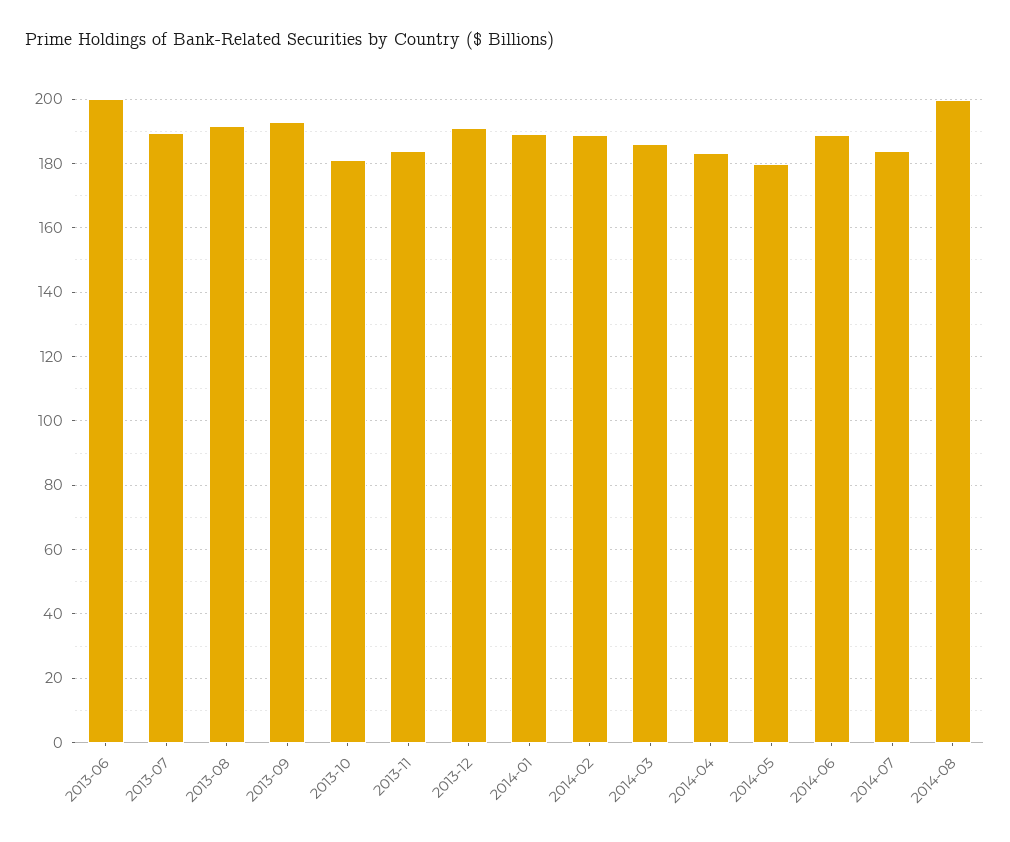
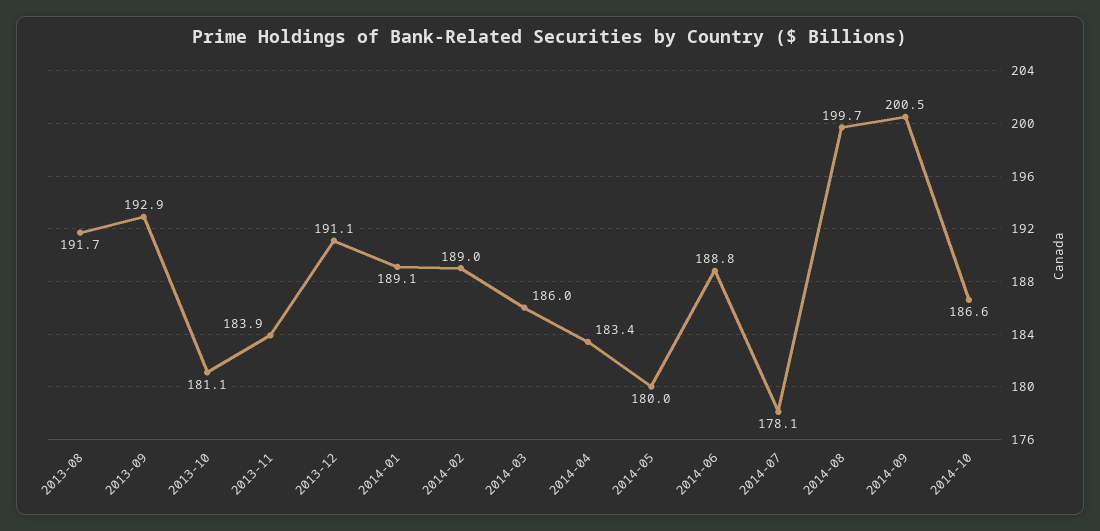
2013-06: 200 -> none
2013-07: 190 -> none
2014-07: 184 -> 178.1
2014-09: none -> 200.5
2014-10: none -> 186.6

